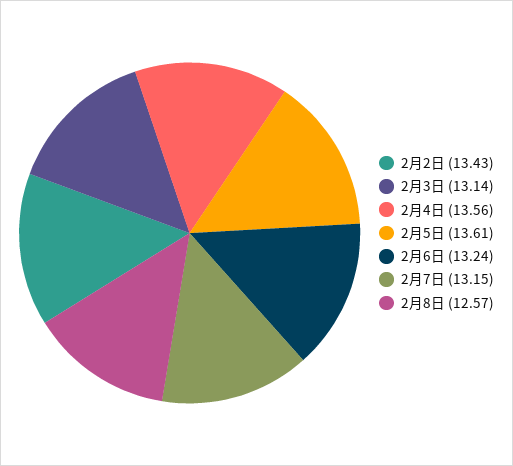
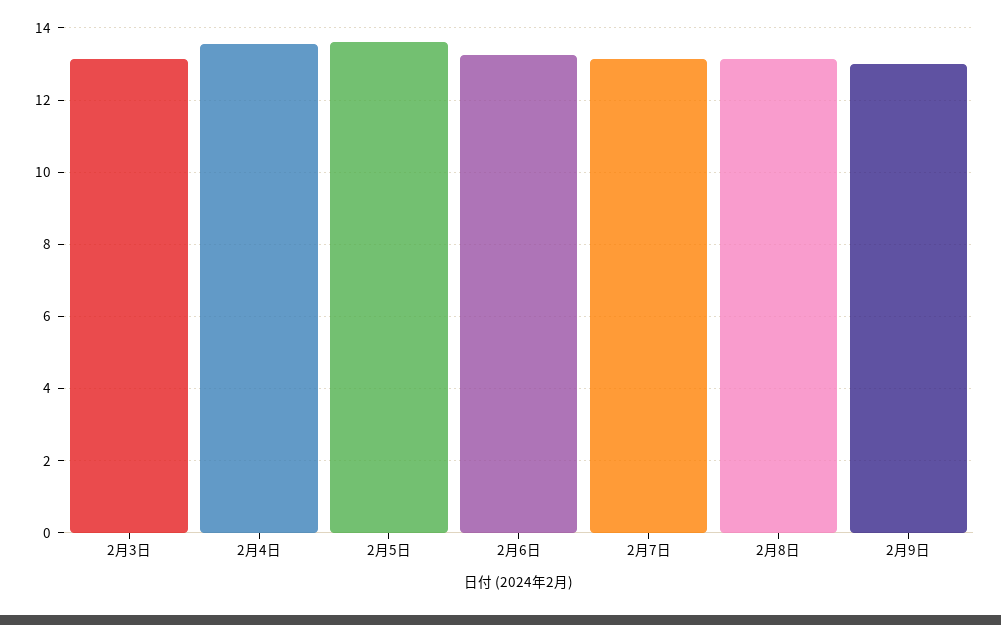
2月2日: 13.43 -> none
2月8日: 12.57 -> 13.2
2月9日: none -> 13

